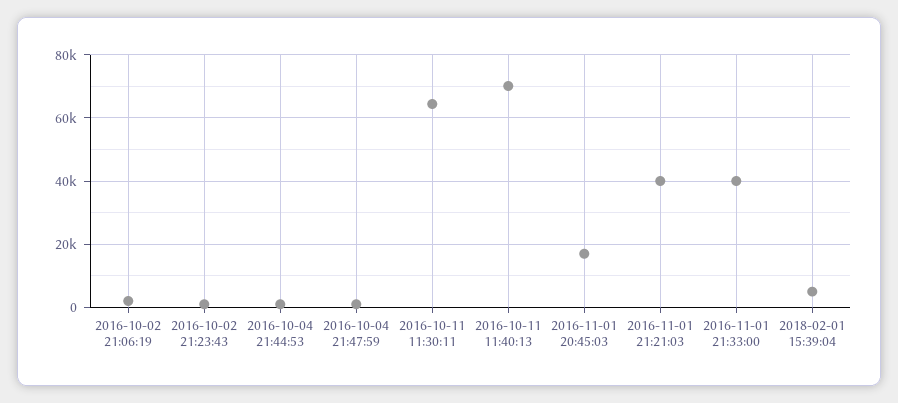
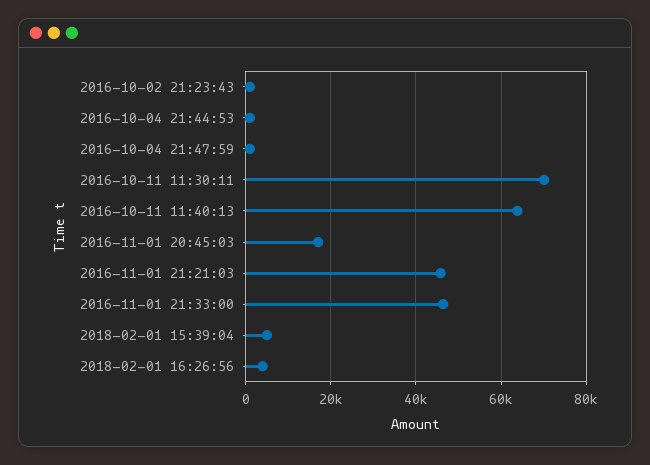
2016-10-02 21:06:19: 2000 -> none
2016-10-11 11:30:11: 64000 -> 70000
2016-10-11 11:40:13: 70000 -> 64000
2016-11-01 21:21:03: 40000 -> 46000
2016-11-01 21:33:00: 40000 -> 46000
2018-02-01 16:26:56: none -> 4000

